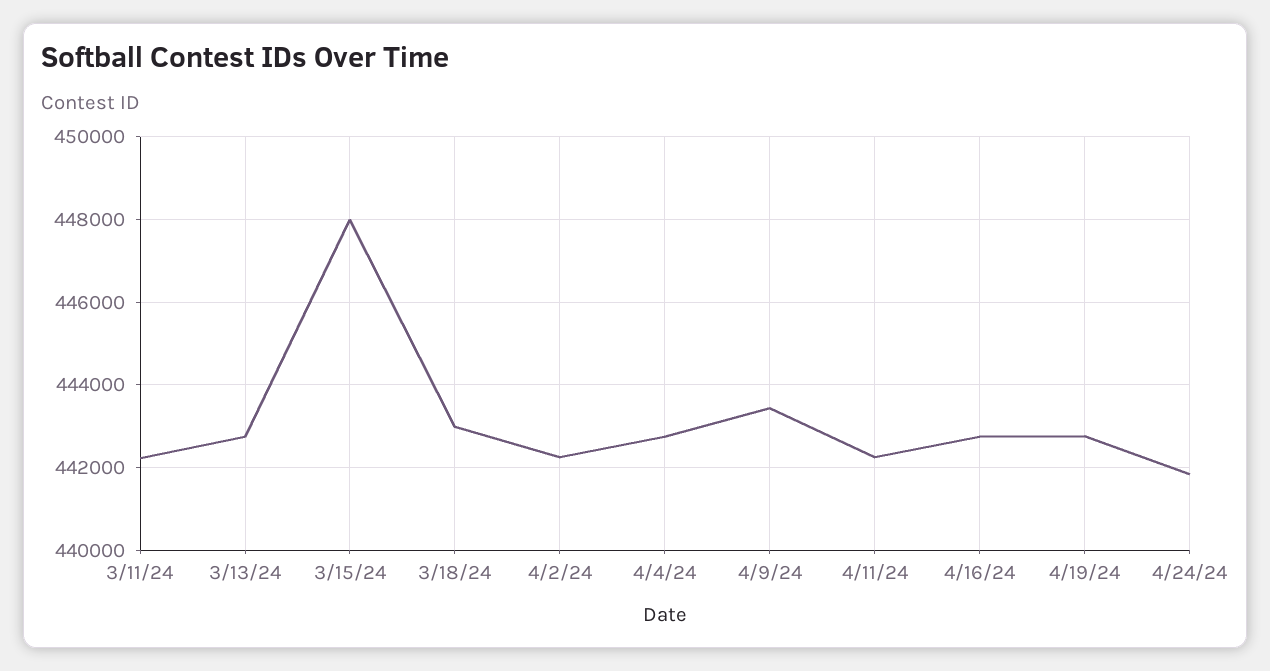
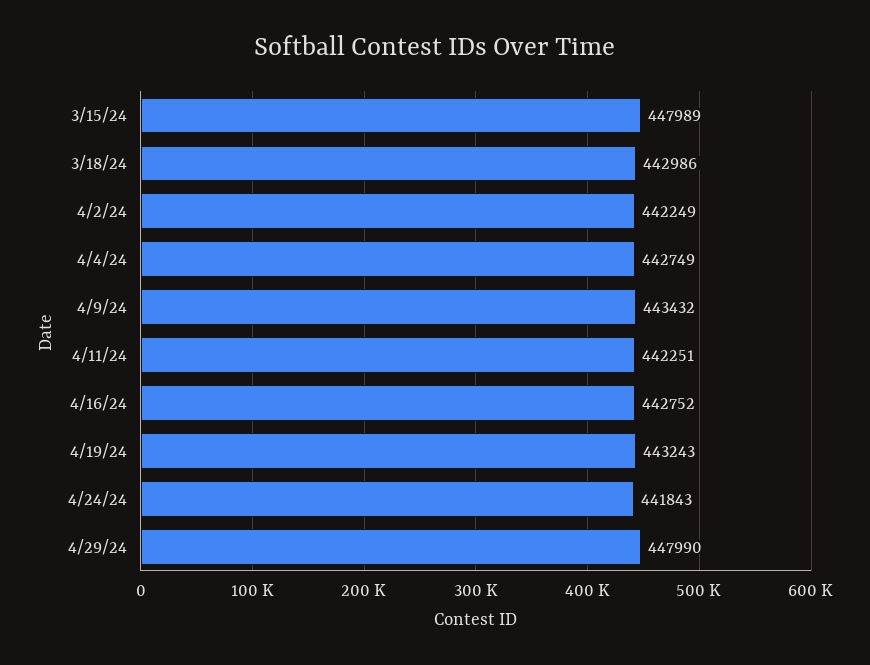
3/11/24: 442200 -> none
3/13/24: 442800 -> none
4/19/24: 442800 -> 443243
4/29/24: none -> 447990

